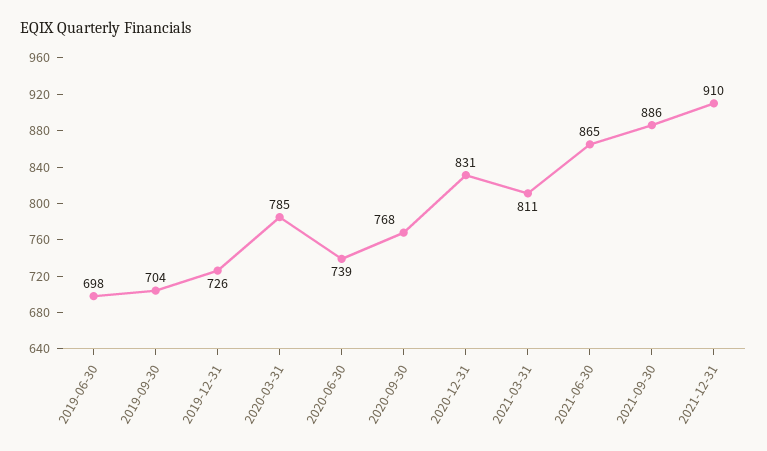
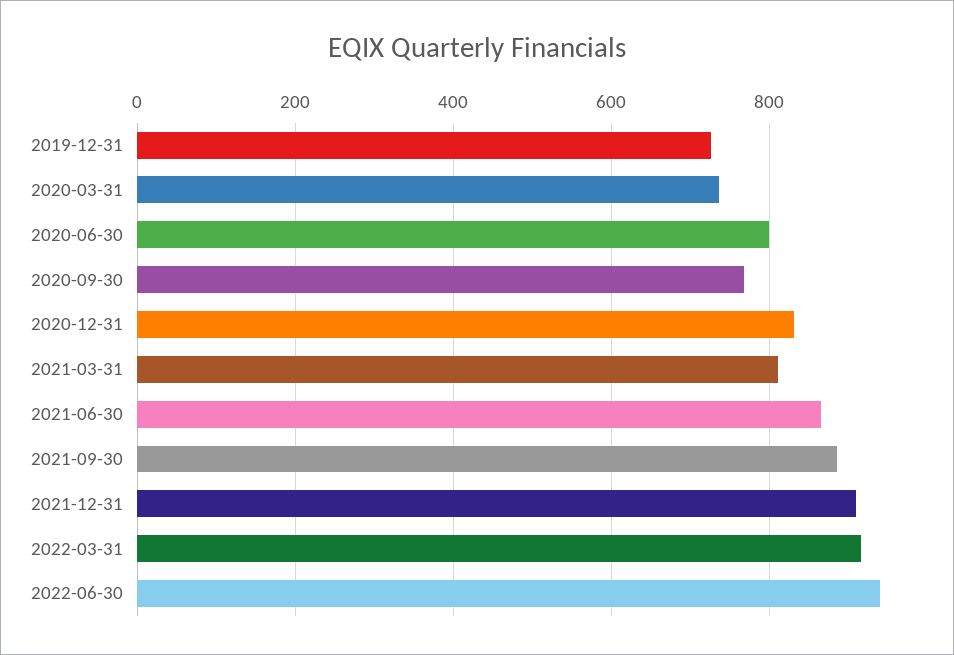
2019-06-30: 698 -> none
2019-09-30: 704 -> none
2020-03-31: 785 -> 740
2020-06-30: 739 -> 800
2022-03-31: none -> 920
2022-06-30: none -> 940

